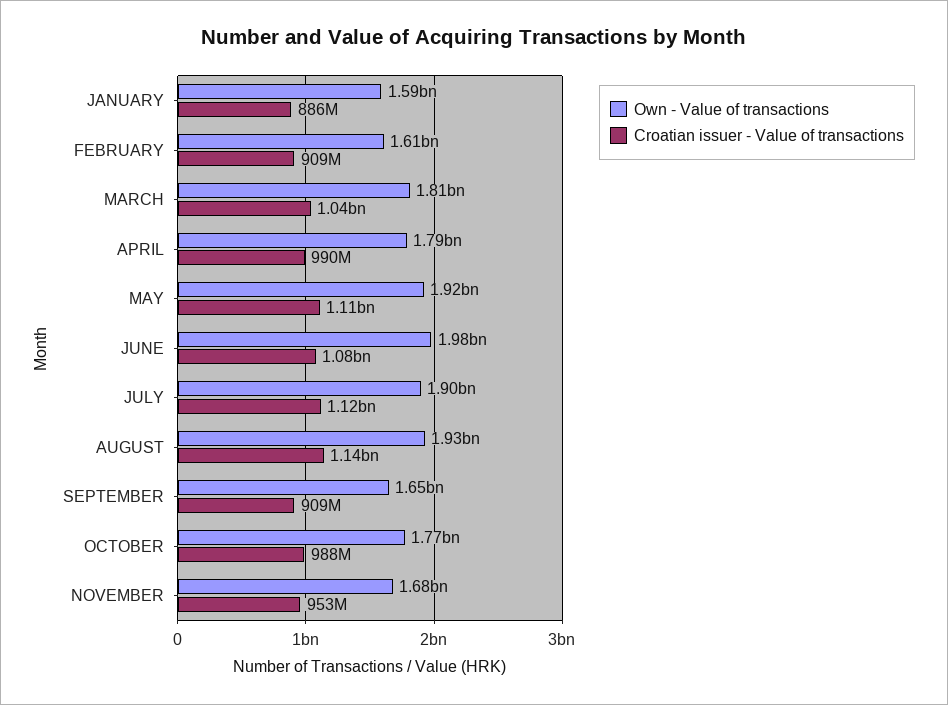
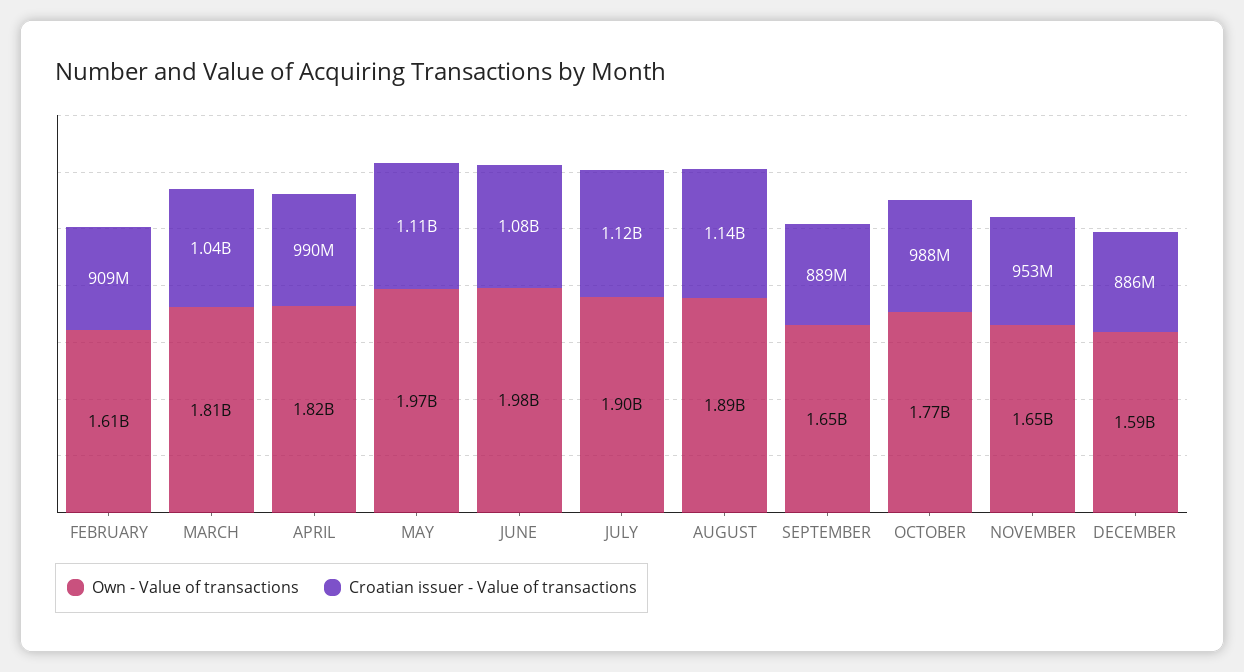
Own - Value of transactions, JANUARY: 1590000000 -> none
Croatian issuer - Value of transactions, JANUARY: 886000000 -> none
Own - Value of transactions, APRIL: 1790000000 -> 1820000000
Own - Value of transactions, MAY: 1920000000 -> 1970000000
Own - Value of transactions, AUGUST: 1930000000 -> 1890000000
Croatian issuer - Value of transactions, SEPTEMBER: 909000000 -> 889000000
Own - Value of transactions, NOVEMBER: 1680000000 -> 1650000000
Own - Value of transactions, DECEMBER: none -> 1590000000
Croatian issuer - Value of transactions, DECEMBER: none -> 886000000

